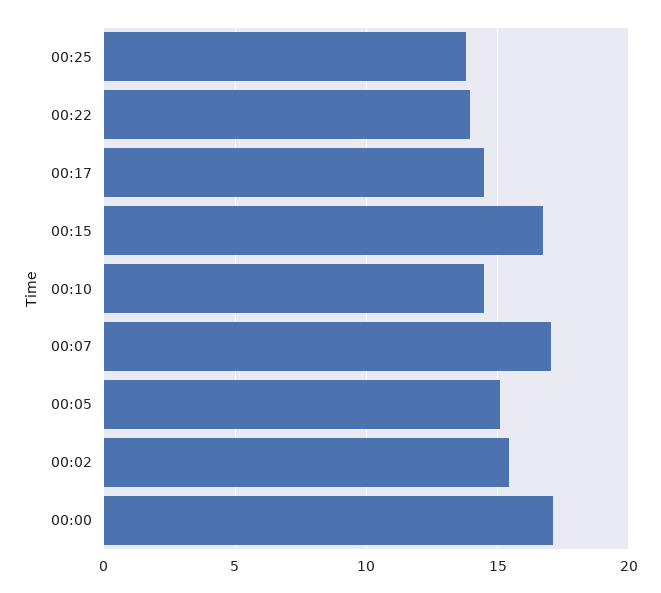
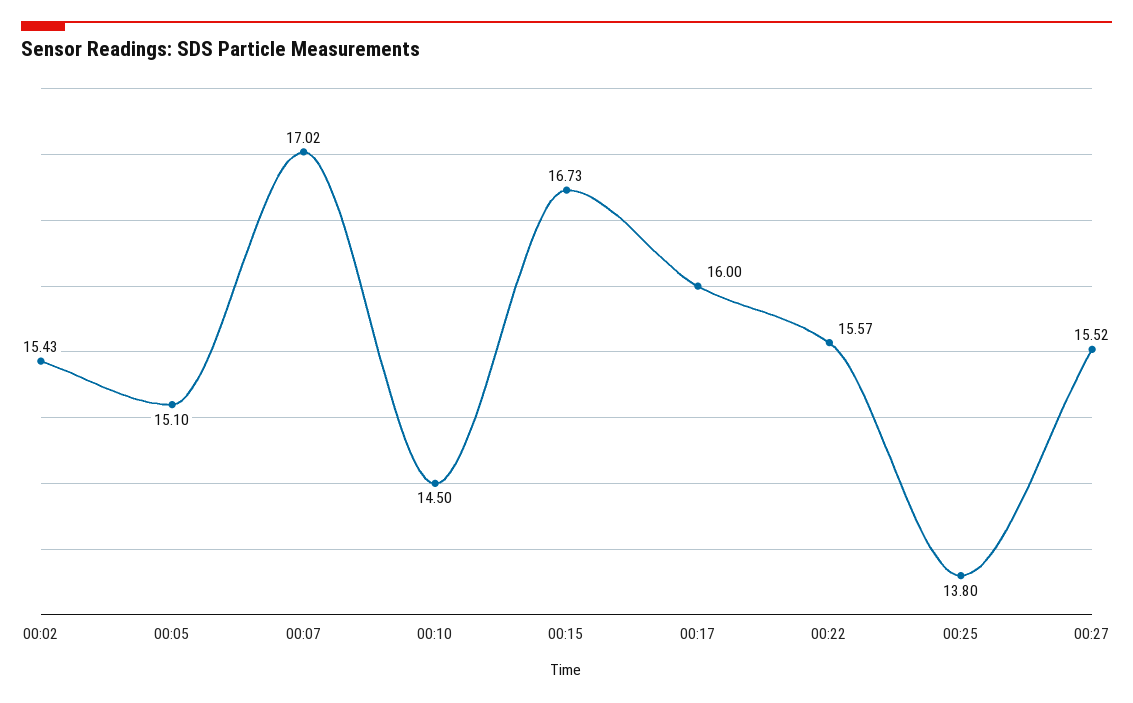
00:22: 14 -> 15.57
00:17: 14.5 -> 16
00:00: 17 -> none
00:27: none -> 15.52

